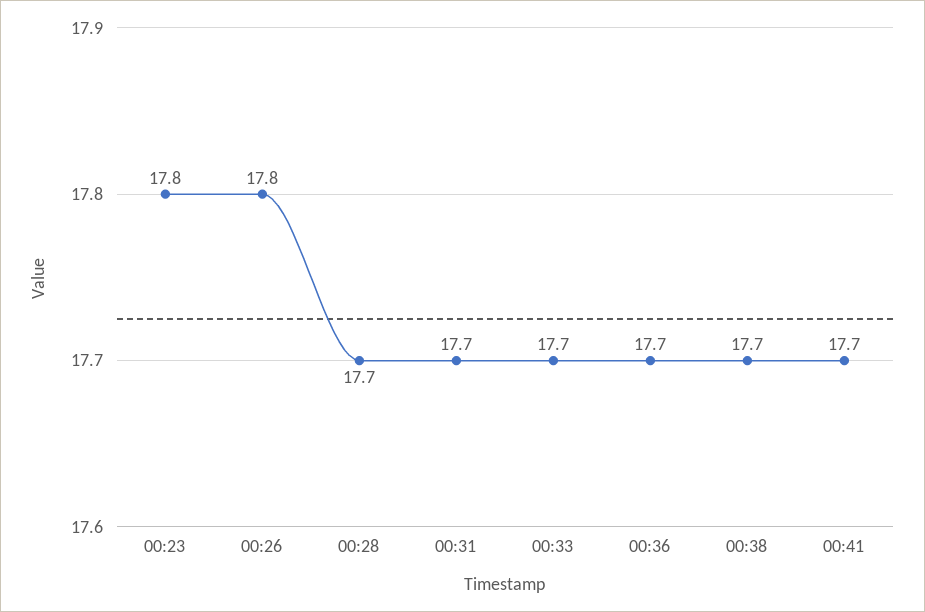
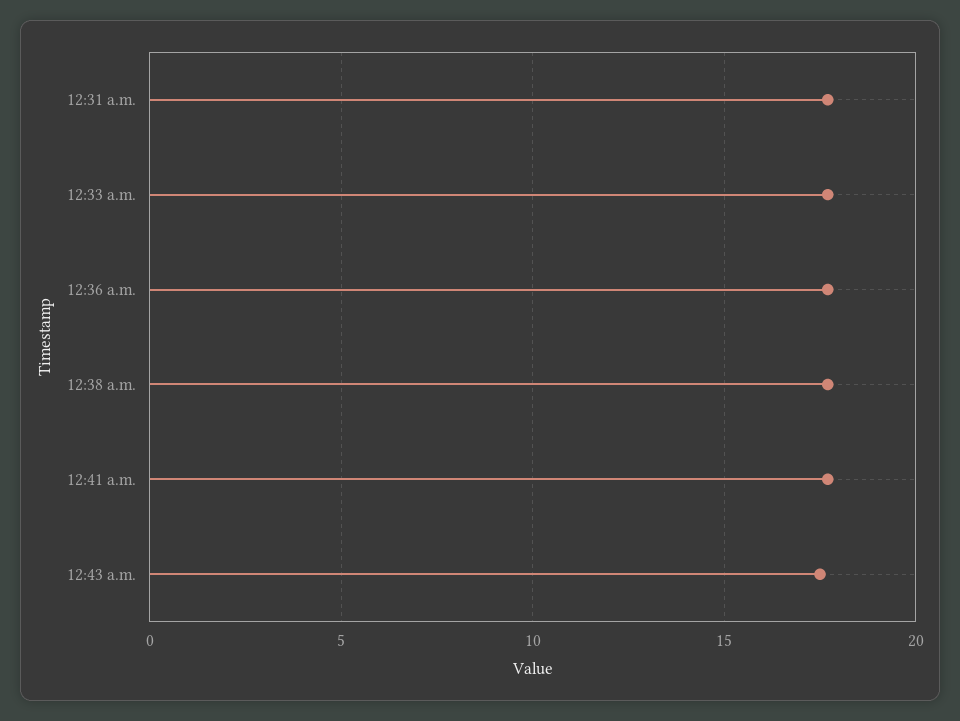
00:23: 17.8 -> none
00:26: 17.8 -> none
00:28: 17.7 -> none
12:43 a.m.: none -> 17.5

